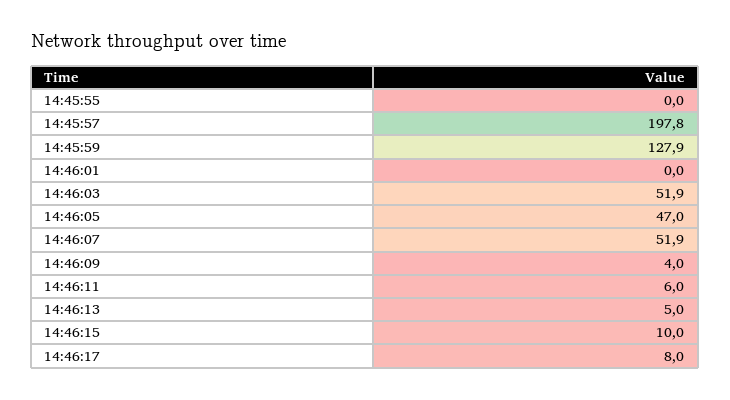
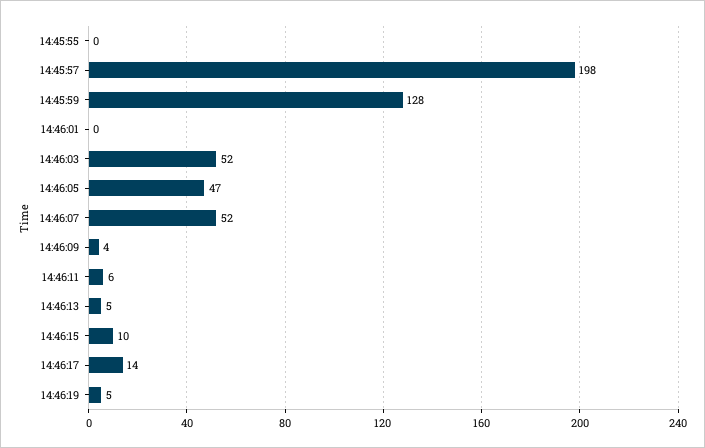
14:46:17: 8 -> 14
14:46:19: none -> 5

